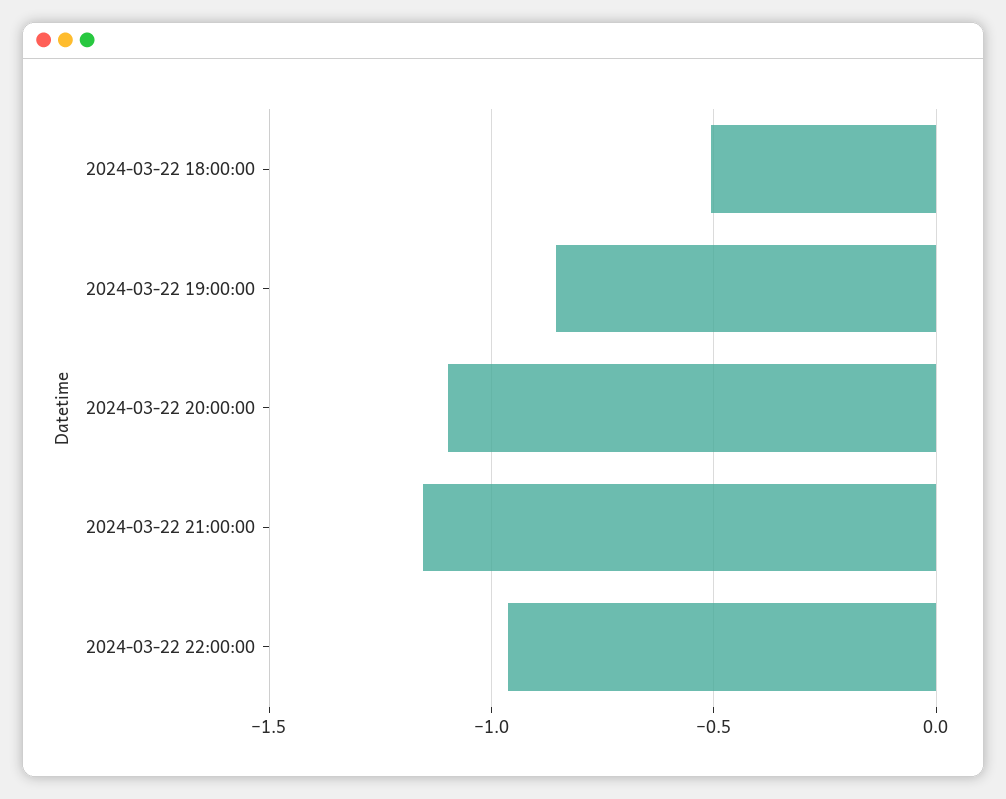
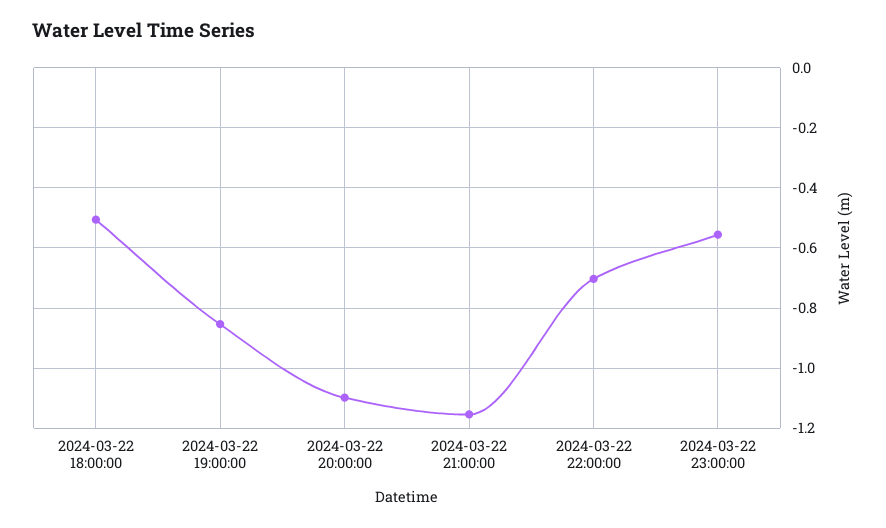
2024-03-22 22:00:00: -0.95 -> -0.7
2024-03-22 23:00:00: none -> -0.56

